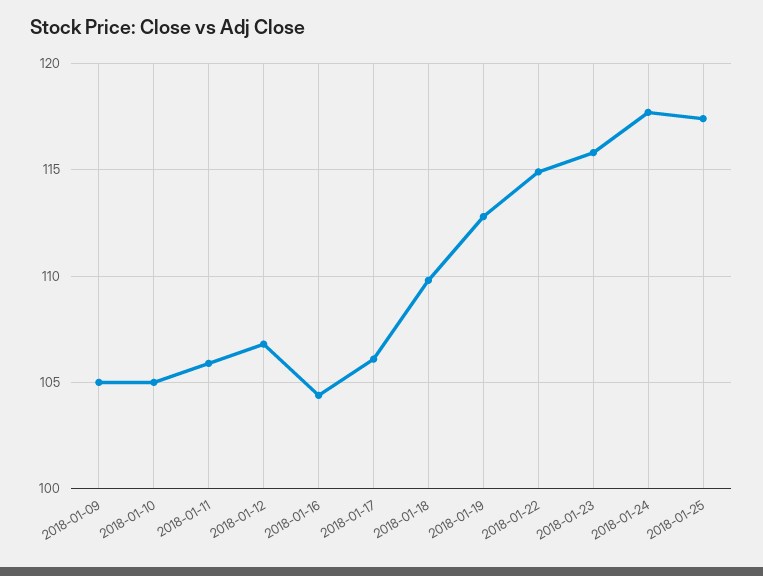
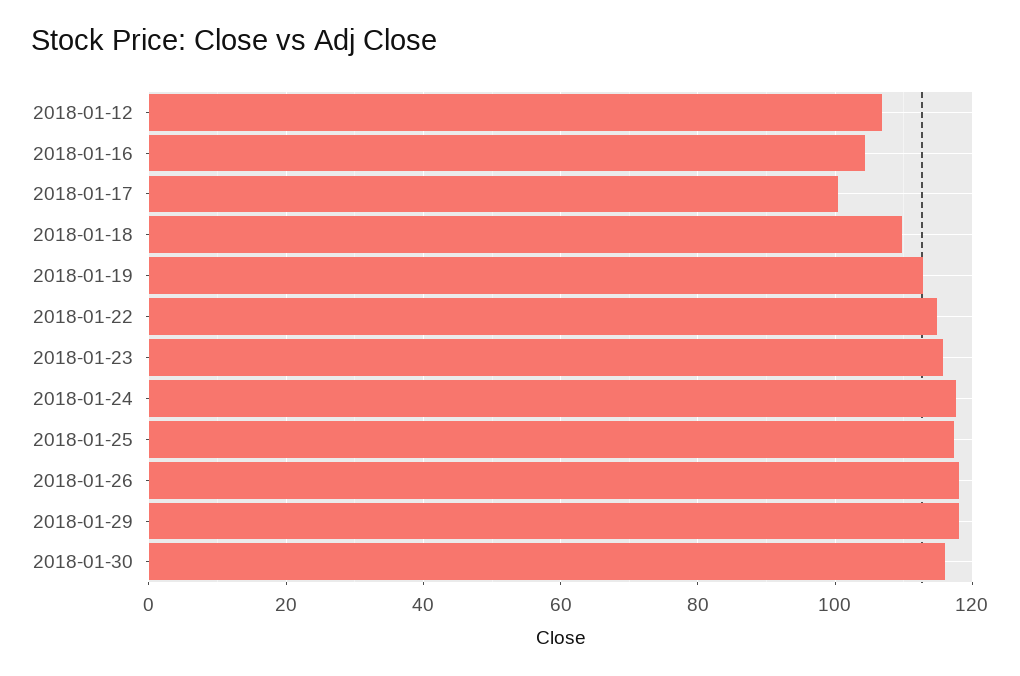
2018-01-09: 105 -> none
2018-01-10: 105 -> none
2018-01-11: 106 -> none
2018-01-17: 106 -> 100
2018-01-26: none -> 118
2018-01-29: none -> 118
2018-01-30: none -> 116

